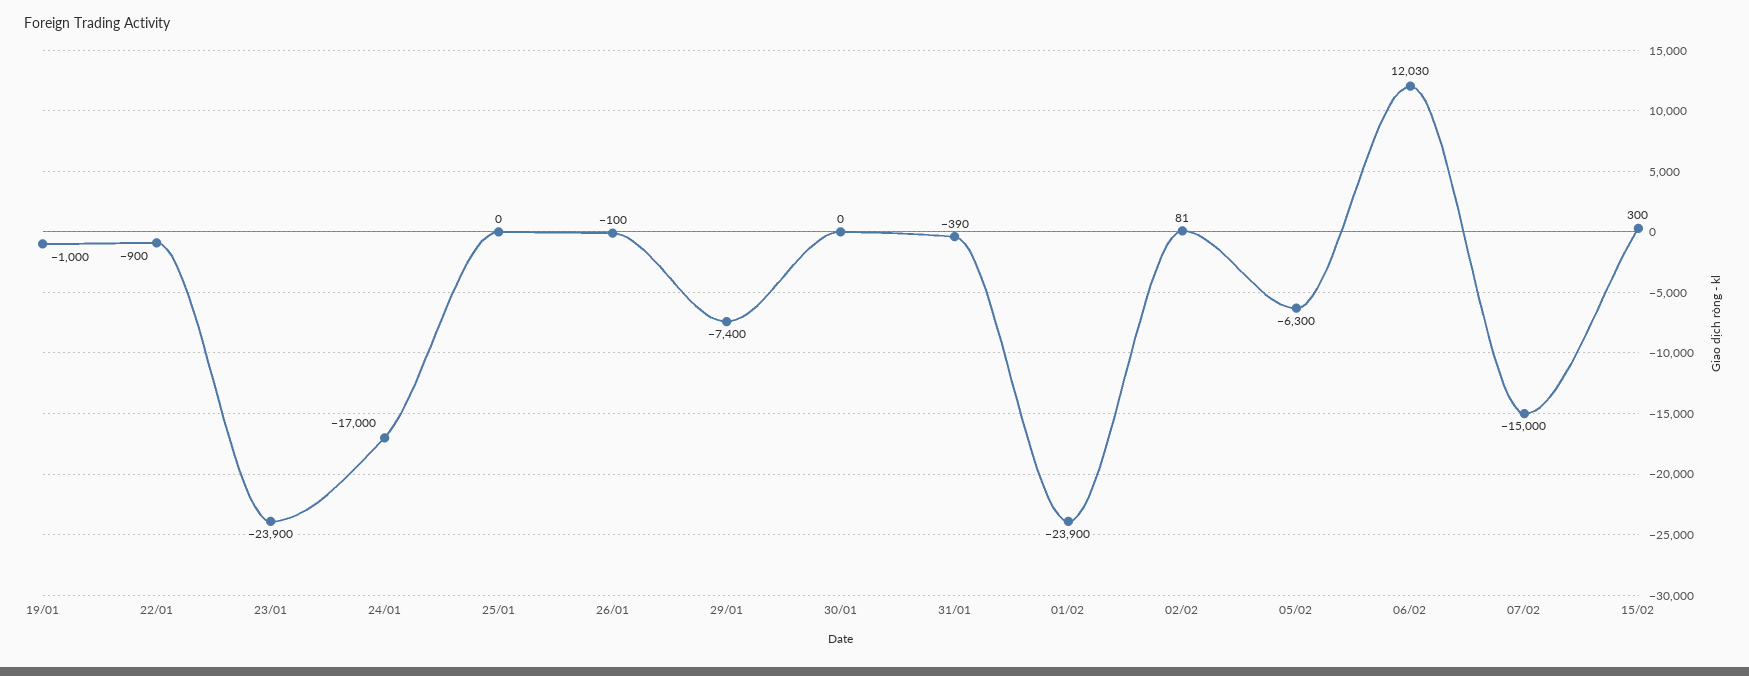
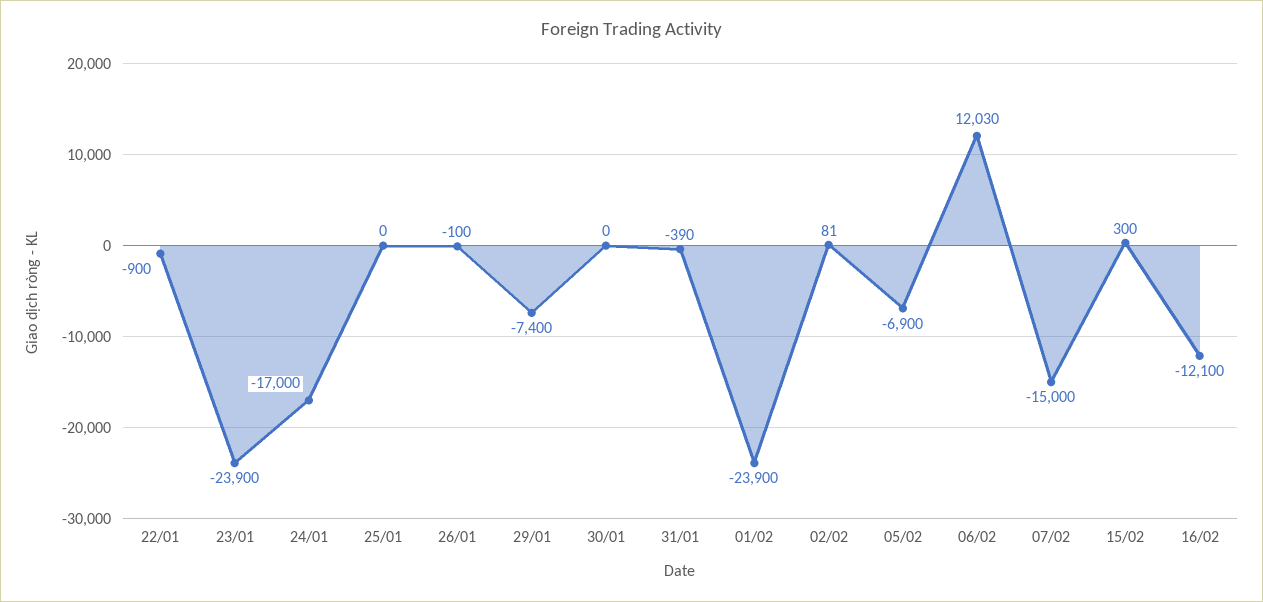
19/01: -1000 -> none
05/02: -6300 -> -6900
16/02: none -> -12100

